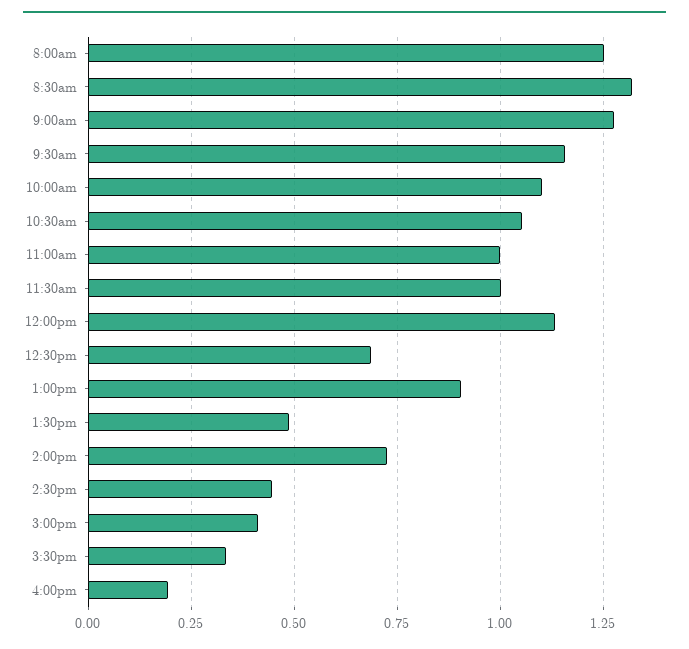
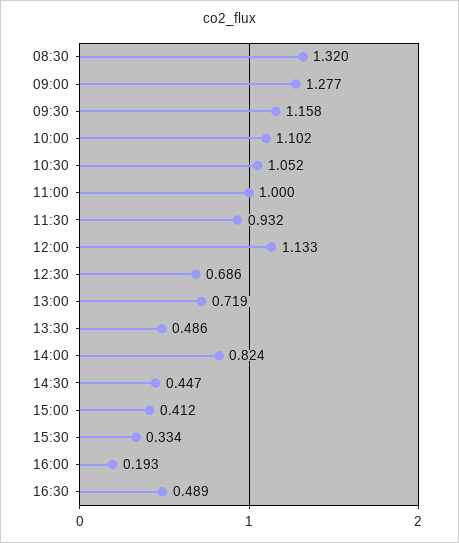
8:00am: 1.25 -> none
11:30am: 1 -> 0.932
1:00pm: 0.9 -> 0.719
2:00pm: 0.725 -> 0.824
16:30: none -> 0.489

